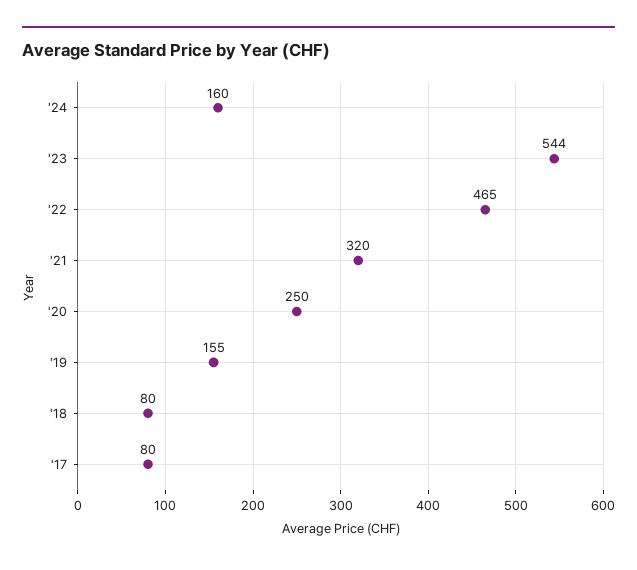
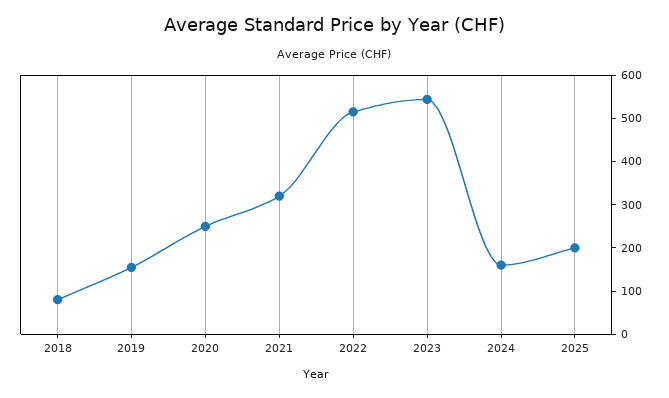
'22: 465 -> 520
'17: 80 -> none
2025: none -> 200

